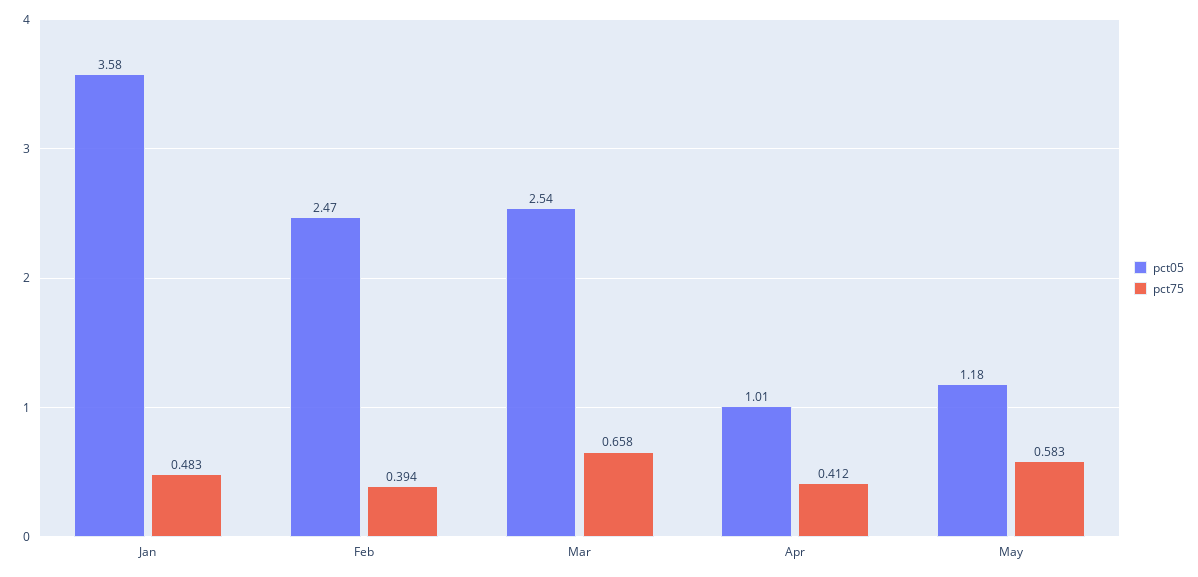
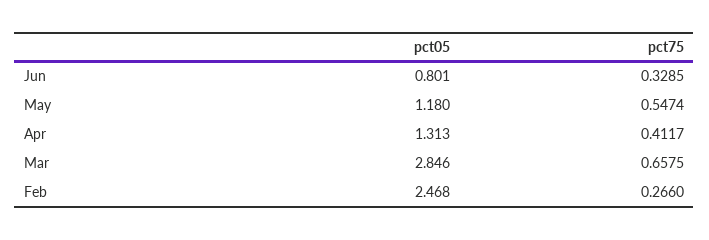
pct05, Jan: 3.58 -> none
pct75, Jan: 0.483 -> none
pct75, Feb: 0.394 -> 0.266
pct05, Mar: 2.54 -> 2.846
pct05, Apr: 1.01 -> 1.313
pct75, May: 0.583 -> 0.5474
pct05, Jun: none -> 0.801
pct75, Jun: none -> 0.3285

